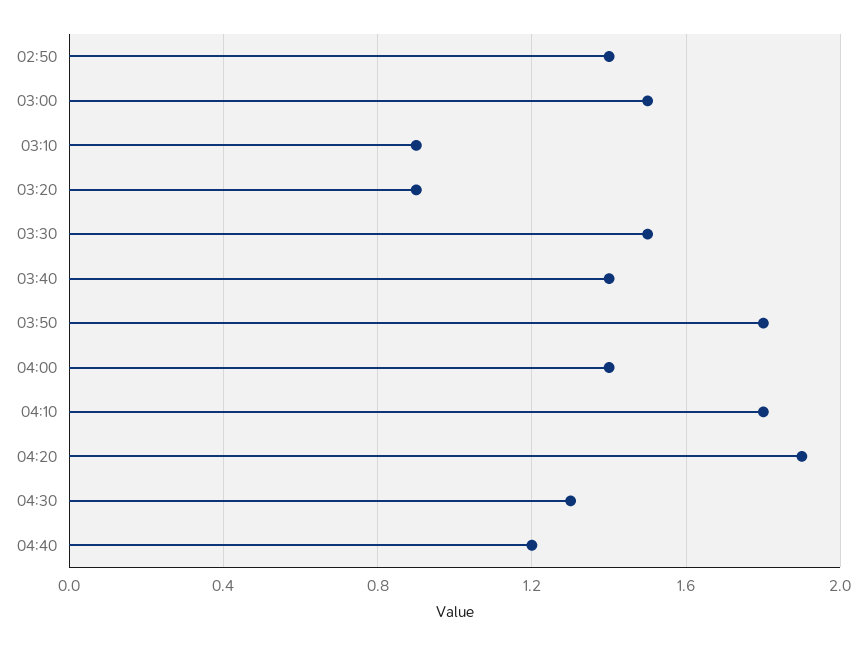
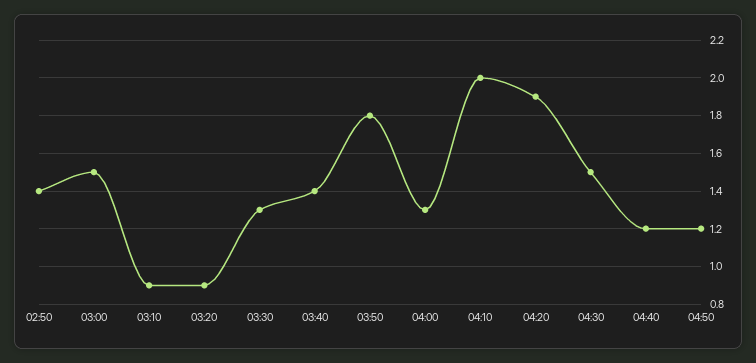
03:30: 1.5 -> 1.3
04:00: 1.4 -> 1.3
04:10: 1.8 -> 2
04:30: 1.3 -> 1.5
04:50: none -> 1.2

